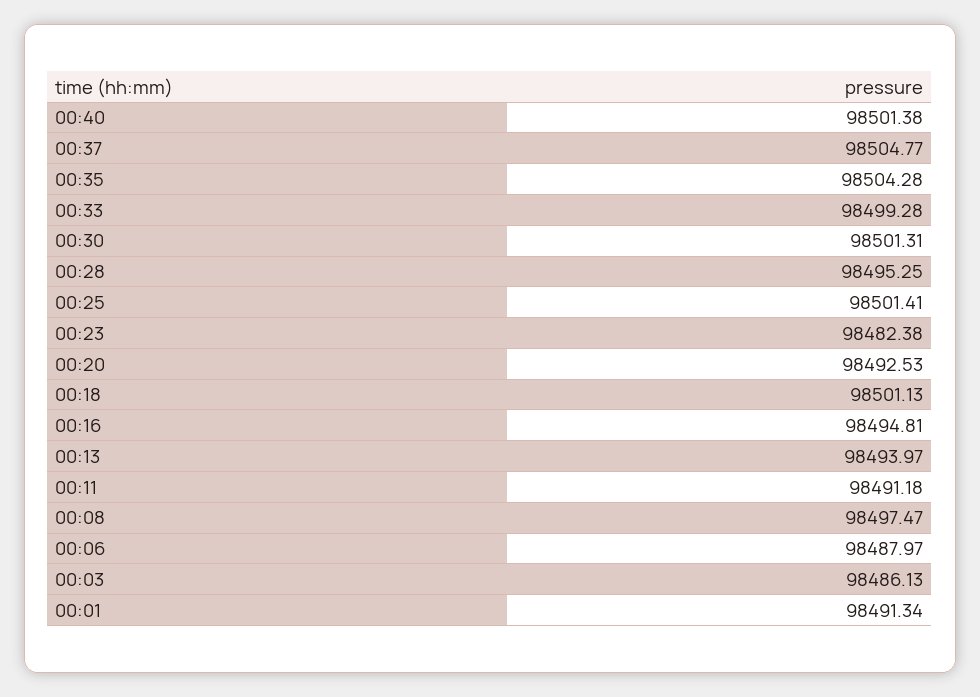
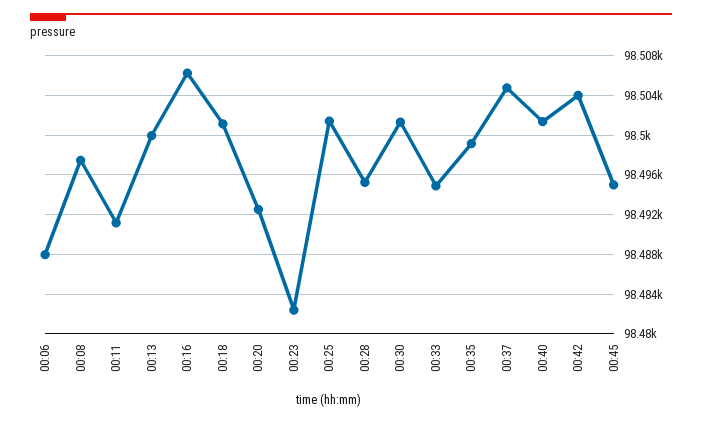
00:35: 98504.28 -> 98499
00:33: 98499.28 -> 98495
00:16: 98494.81 -> 98506
00:13: 98493.97 -> 98500
00:03: 98486.13 -> none
00:01: 98491.34 -> none
00:42: none -> 98504
00:45: none -> 98495

